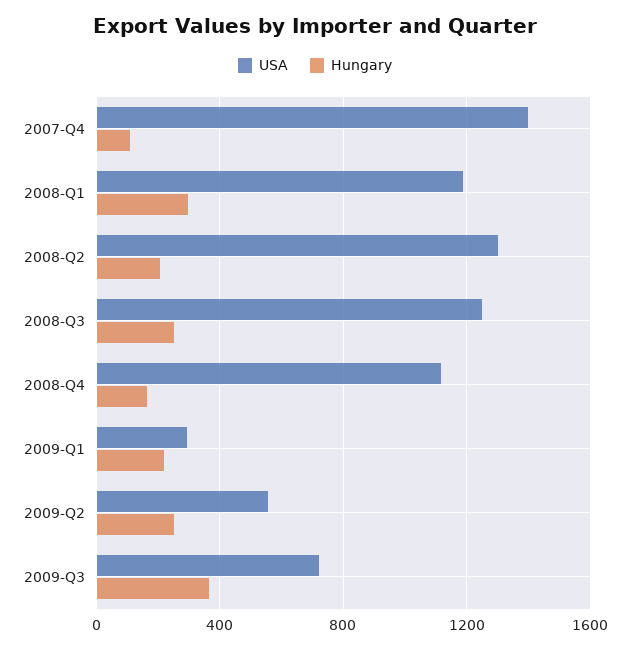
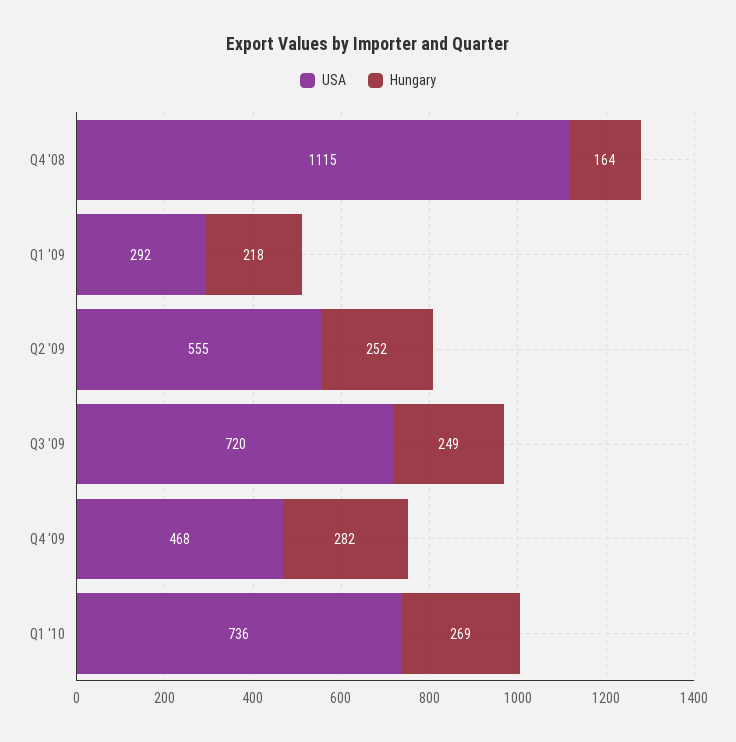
USA, 2007-Q4: 1400 -> none
Hungary, 2007-Q4: 100 -> none
USA, 2008-Q1: 1200 -> none
Hungary, 2008-Q1: 300 -> none
USA, 2008-Q2: 1300 -> none
Hungary, 2008-Q2: 200 -> none
USA, 2008-Q3: 1250 -> none
Hungary, 2008-Q3: 250 -> none
Hungary, 2009-Q3: 350 -> 249
USA, Q4 '09: none -> 468
Hungary, Q4 '09: none -> 282
USA, Q1 '10: none -> 736
Hungary, Q1 '10: none -> 269

